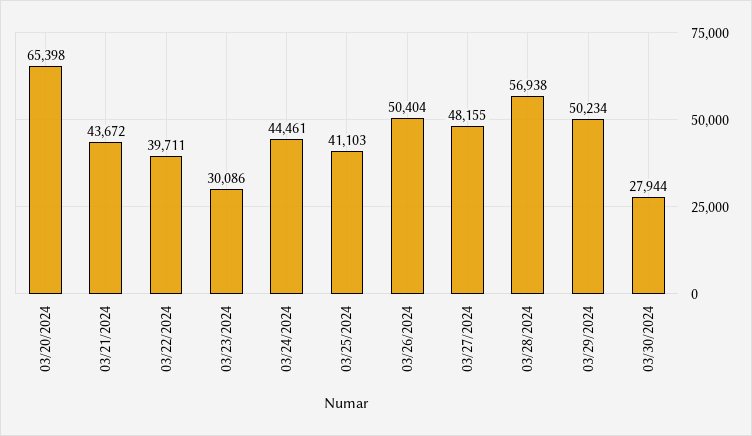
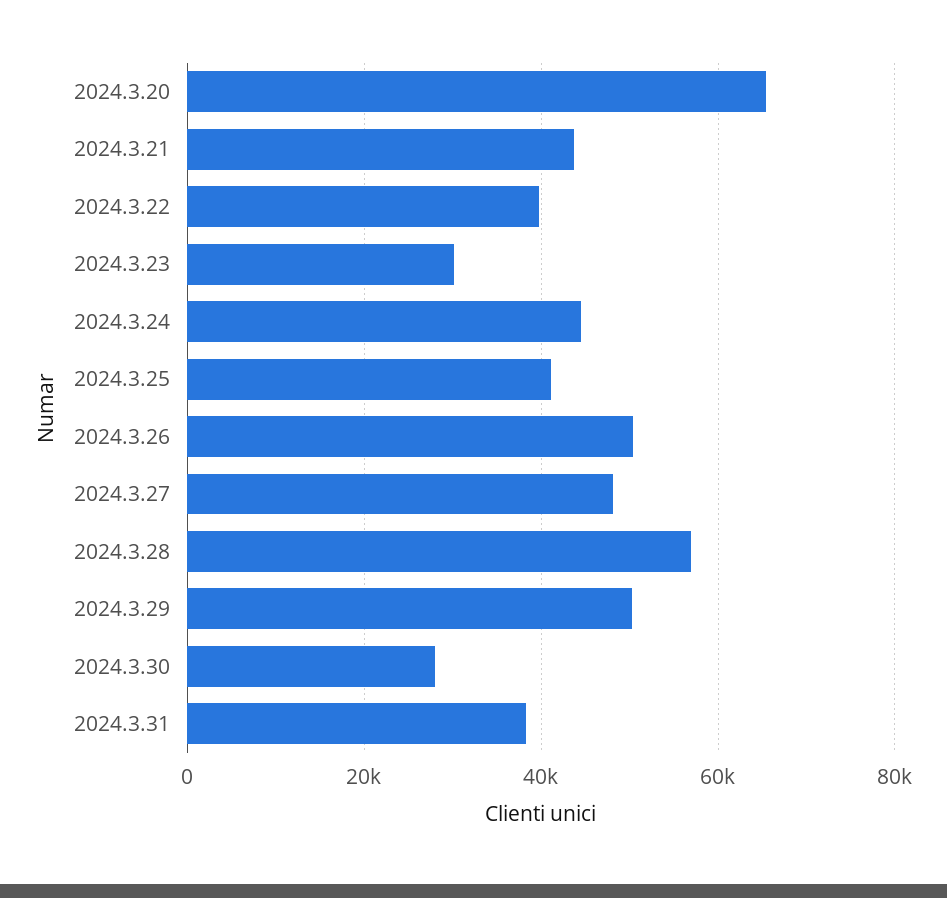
2024.3.31: none -> 38000

